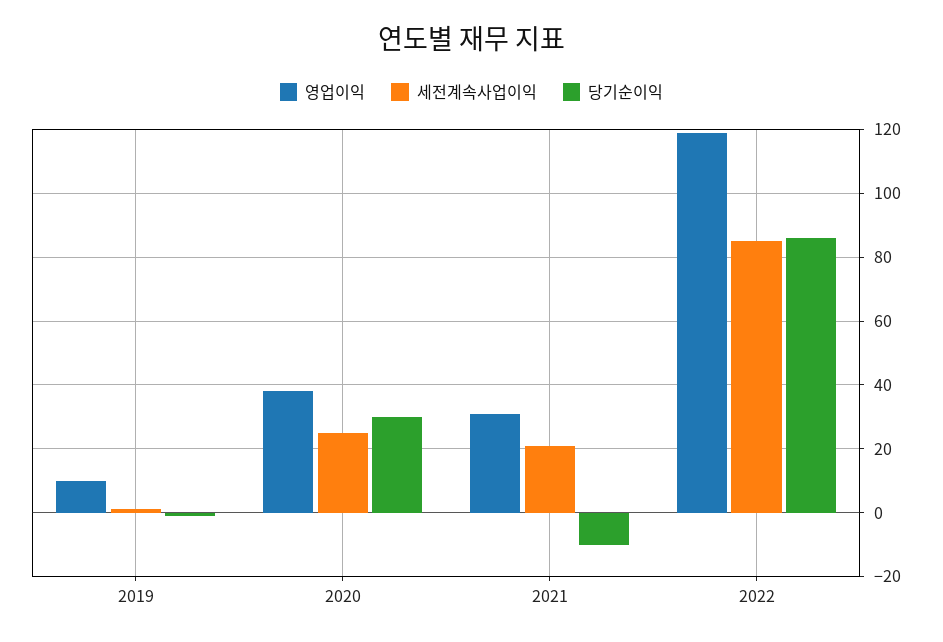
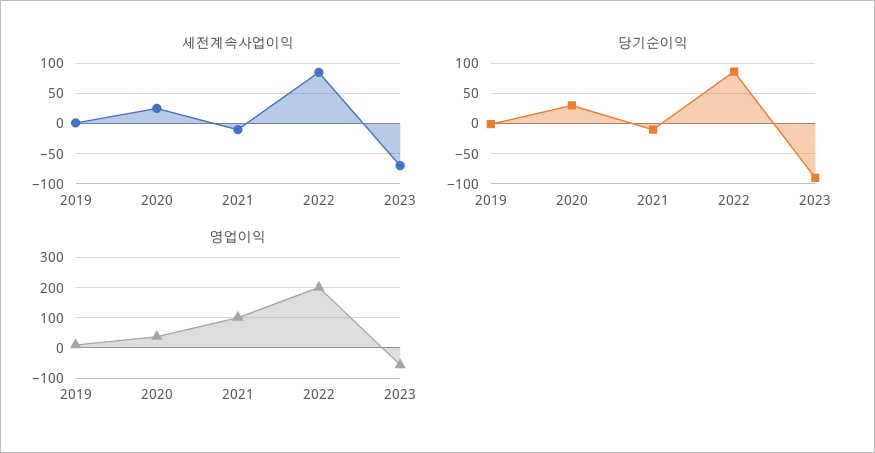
영업이익, 2021: 30 -> 100
세전계속사업이익, 2021: 20 -> -10
영업이익, 2022: 120 -> 200
세전계속사업이익, 2023: none -> -70
당기순이익, 2023: none -> -90
영업이익, 2023: none -> -60

